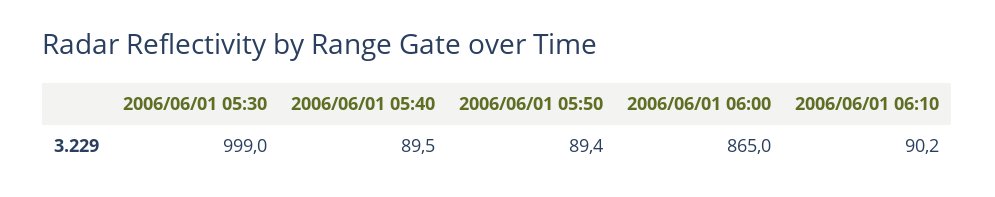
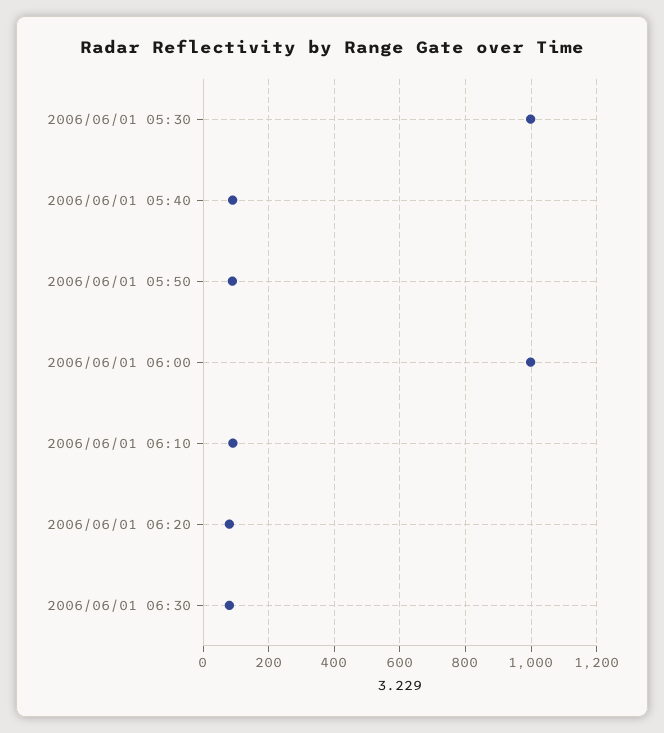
2006/06/01 06:00: 865 -> 1000
2006/06/01 06:20: none -> 80
2006/06/01 06:30: none -> 80

